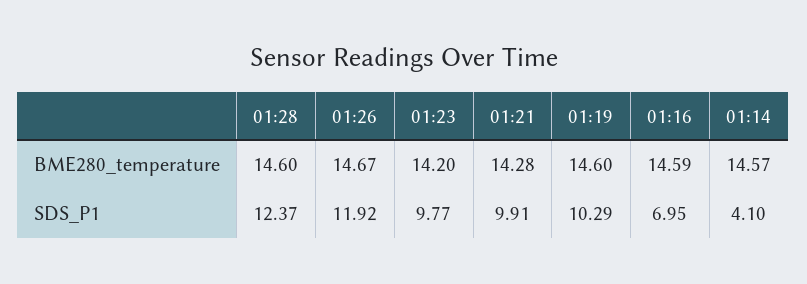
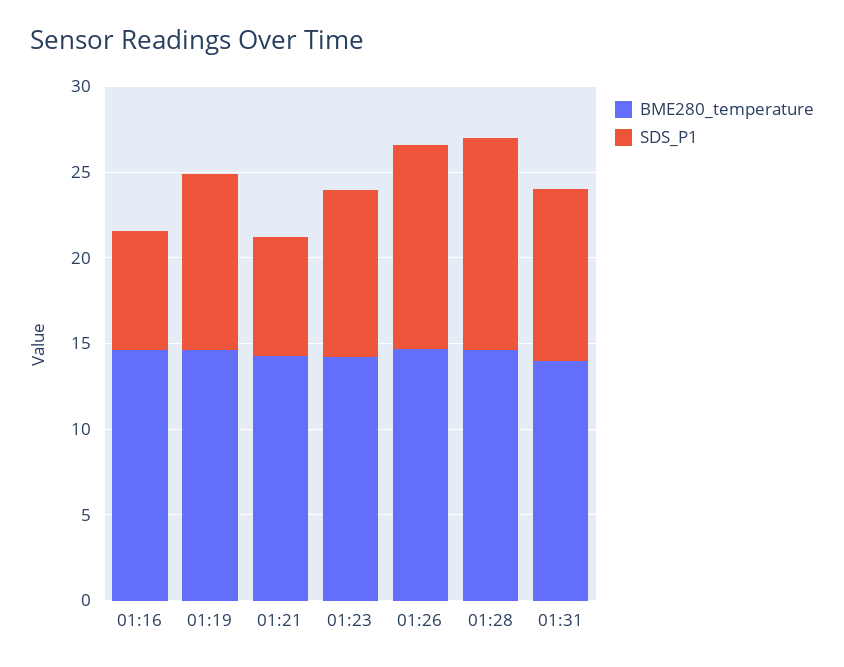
BME280_temperature, 01:14: 14.57 -> none
SDS_P1, 01:21: 9.91 -> 7
SDS_P1, 01:14: 4.1 -> none
BME280_temperature, 01:31: none -> 14
SDS_P1, 01:31: none -> 10

